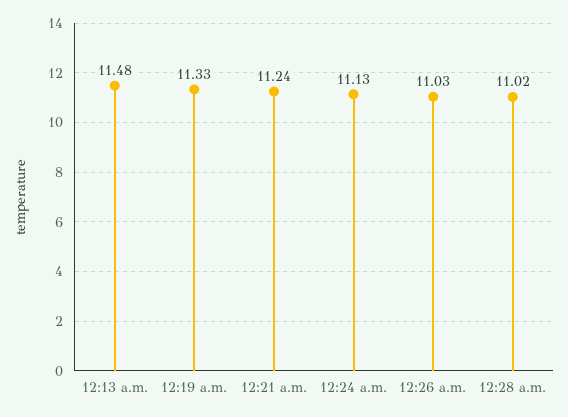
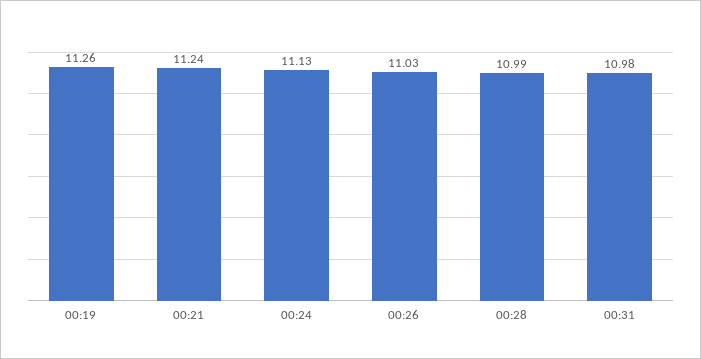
12:13 a.m.: 11.48 -> none
12:19 a.m.: 11.33 -> 11.26
12:28 a.m.: 11.02 -> 10.99
00:31: none -> 10.98

